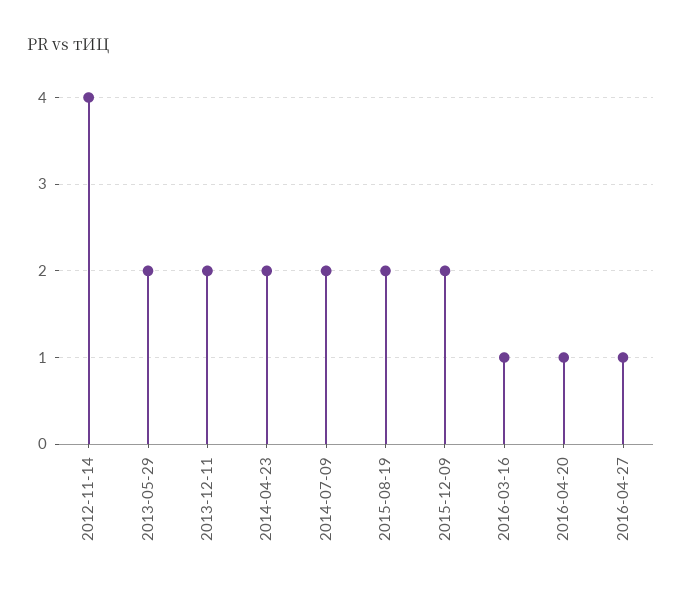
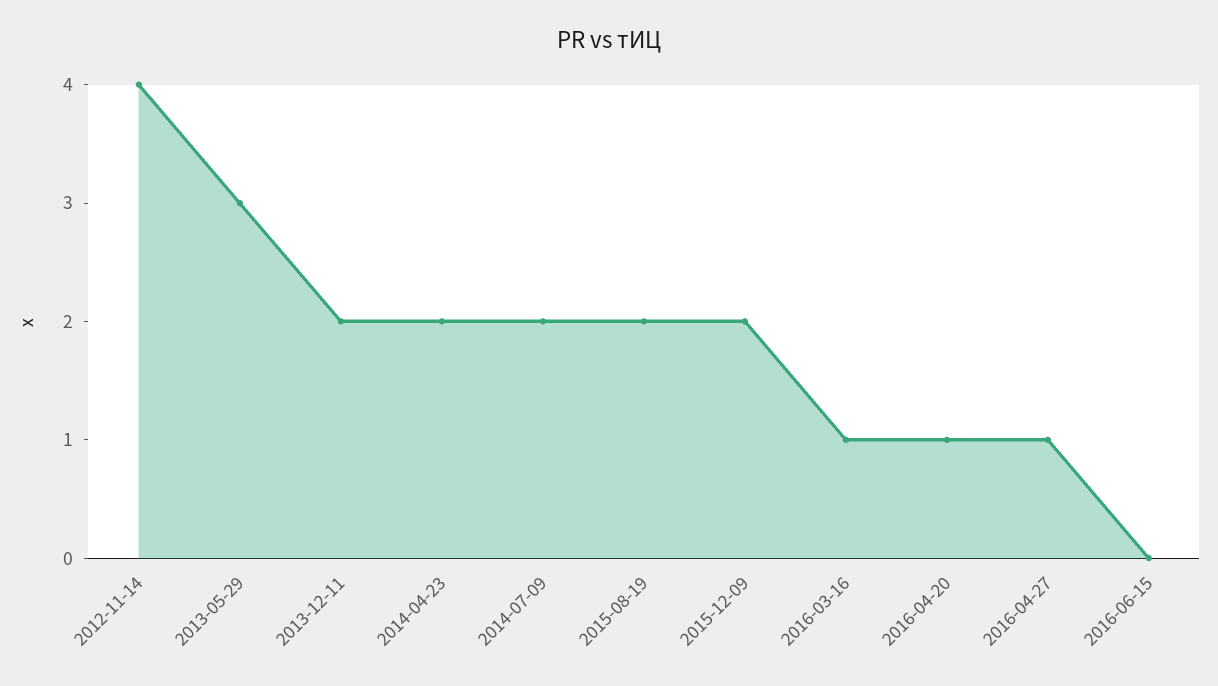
2013-05-29: 2 -> 3
2016-06-15: none -> 0

